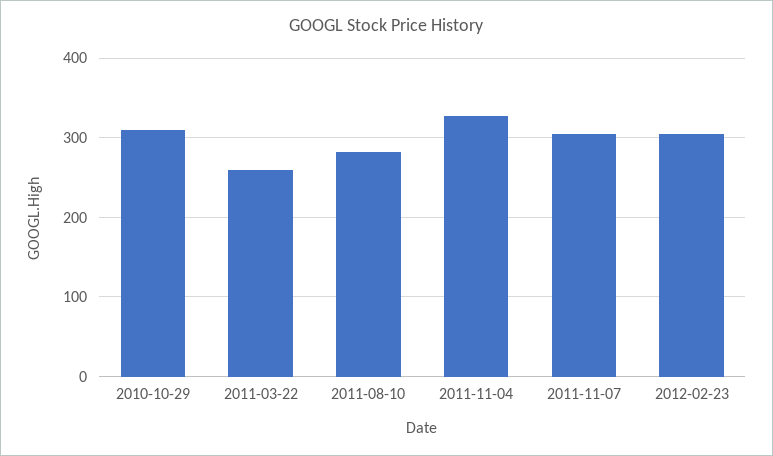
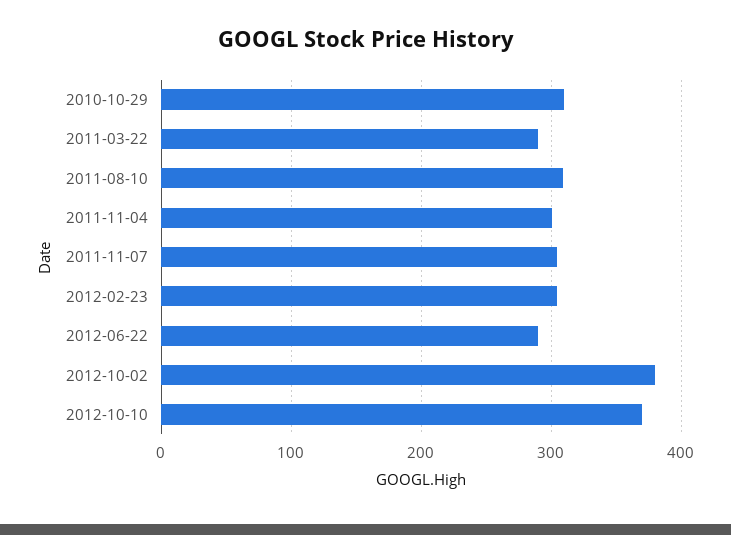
2011-03-22: 260 -> 290
2011-08-10: 280 -> 310
2011-11-04: 330 -> 300
2012-06-22: none -> 290
2012-10-02: none -> 380
2012-10-10: none -> 370

